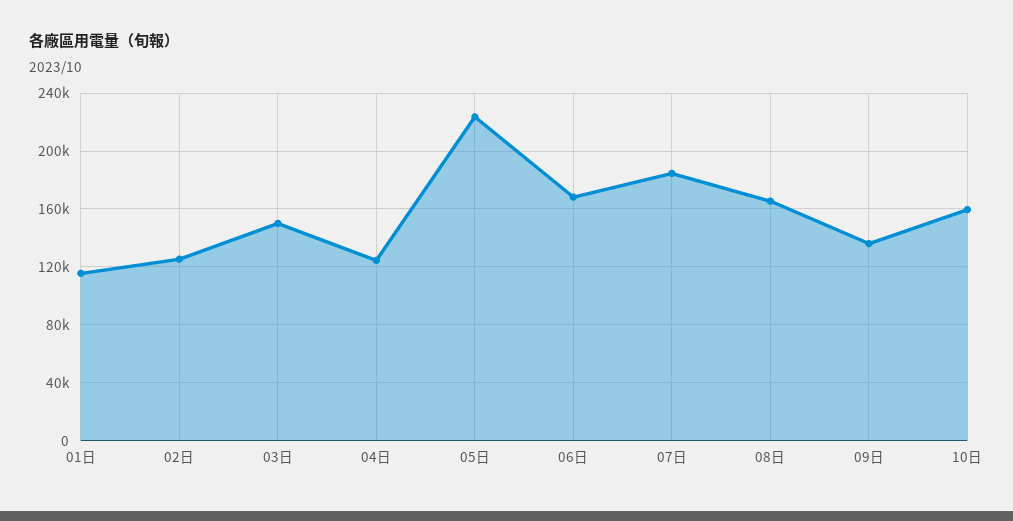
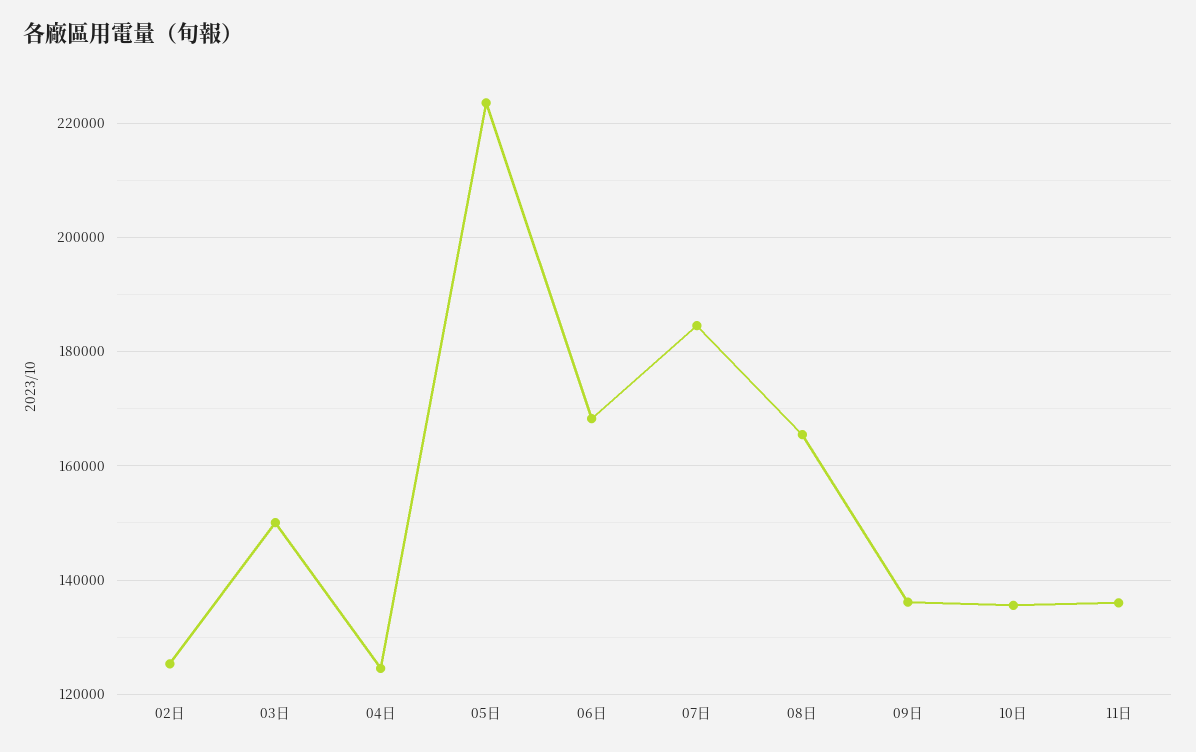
01日: 115000 -> none
10日: 160000 -> 136000
11日: none -> 136000

